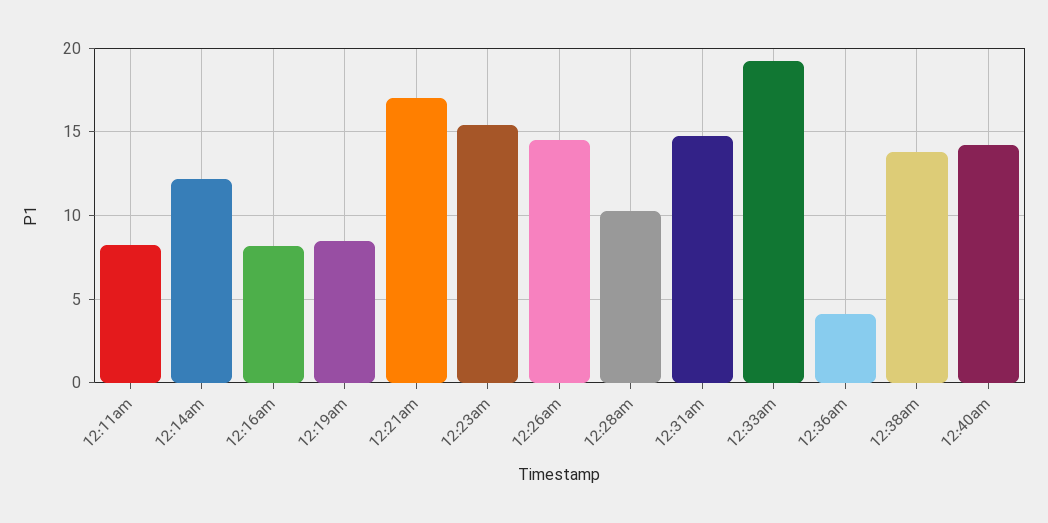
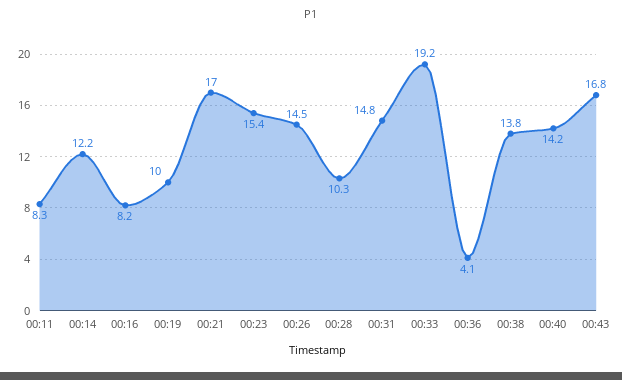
12:19am: 8.5 -> 10
00:43: none -> 16.8

